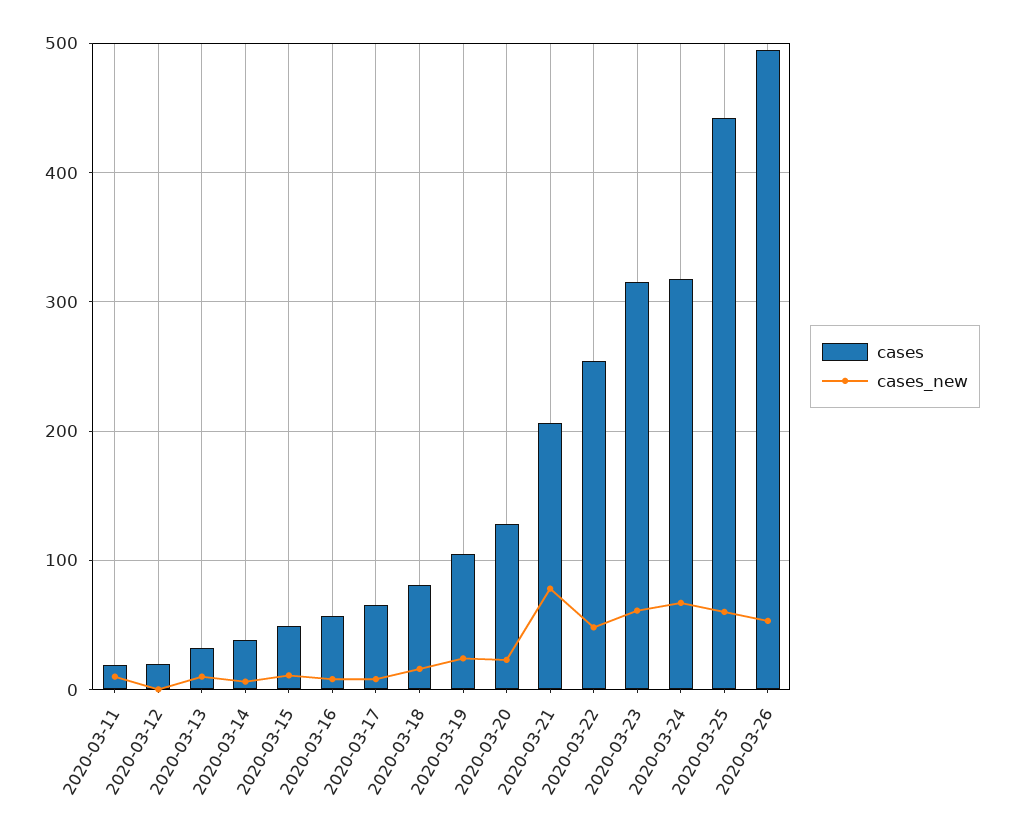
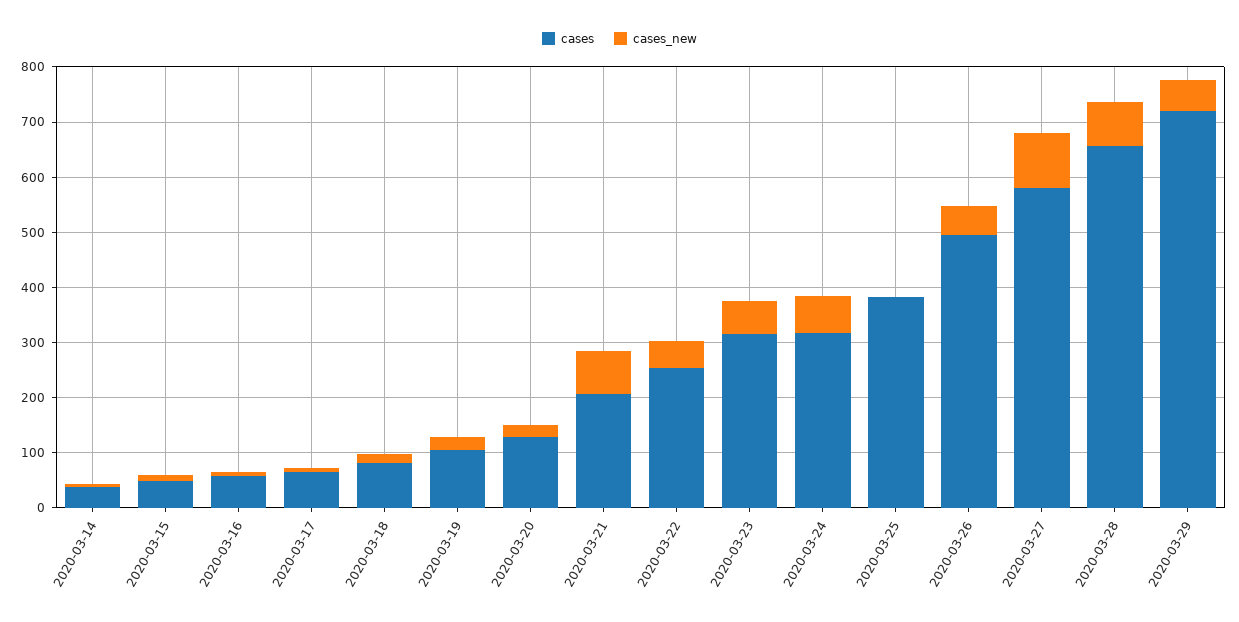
cases, 2020-03-11: 20 -> none
cases_new, 2020-03-11: 10 -> none
cases, 2020-03-12: 20 -> none
cases_new, 2020-03-12: 0 -> none
cases, 2020-03-13: 30 -> none
cases_new, 2020-03-13: 10 -> none
cases, 2020-03-25: 440 -> 380
cases_new, 2020-03-25: 60 -> 0
cases, 2020-03-27: none -> 580
cases_new, 2020-03-27: none -> 100
cases, 2020-03-28: none -> 660
cases_new, 2020-03-28: none -> 80
cases, 2020-03-29: none -> 720
cases_new, 2020-03-29: none -> 60

